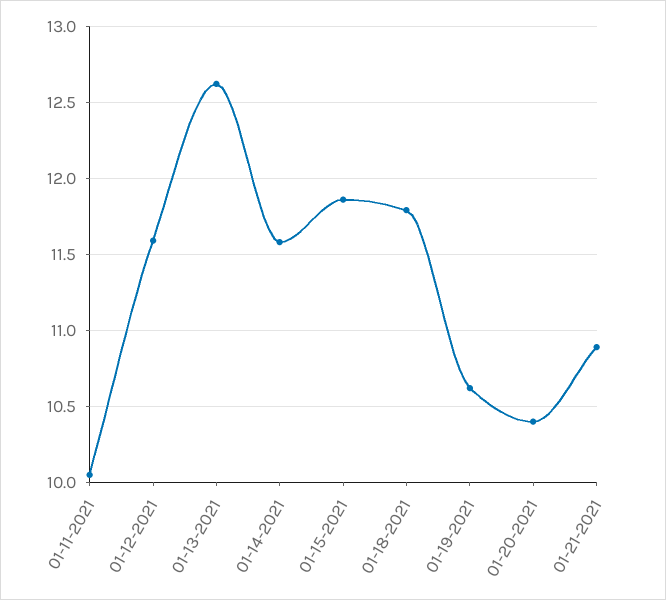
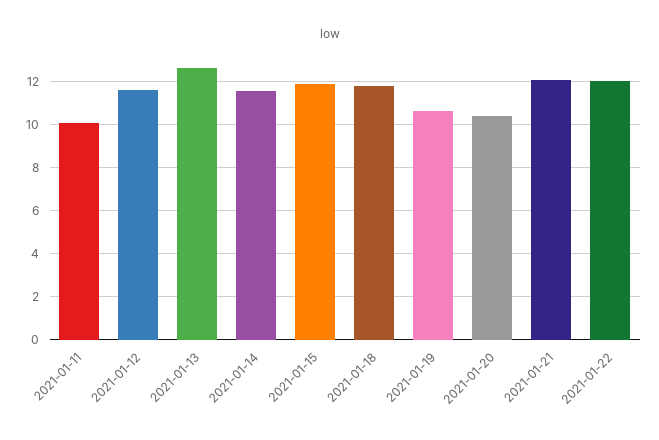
01-21-2021: 10.9 -> 12
2021-01-22: none -> 12

